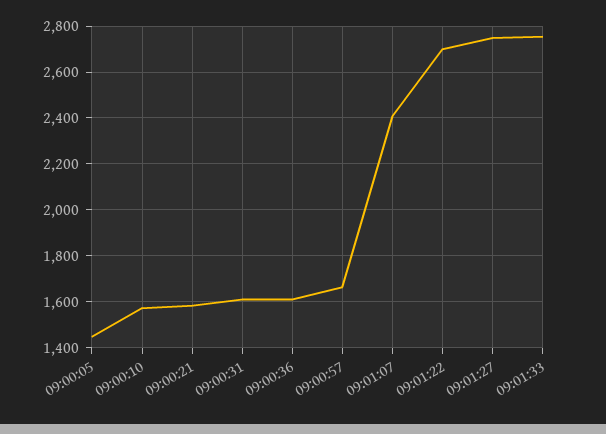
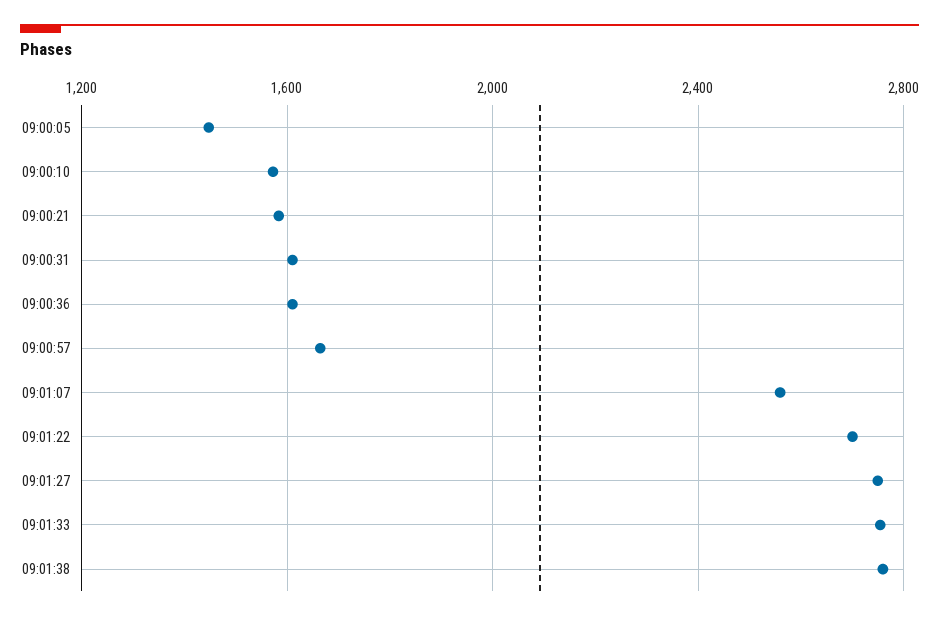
09:01:07: 2400 -> 2550
09:01:38: none -> 2750

